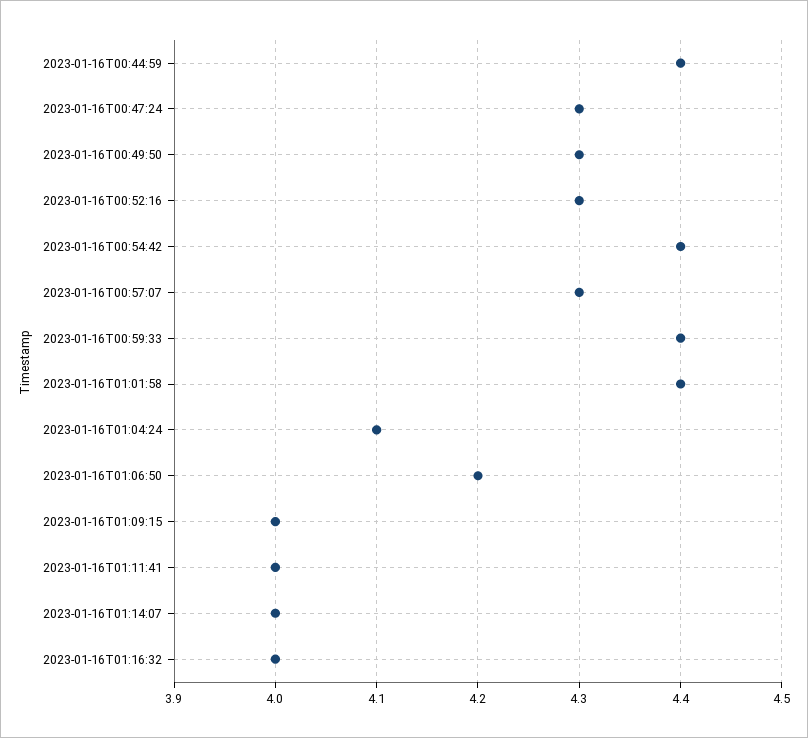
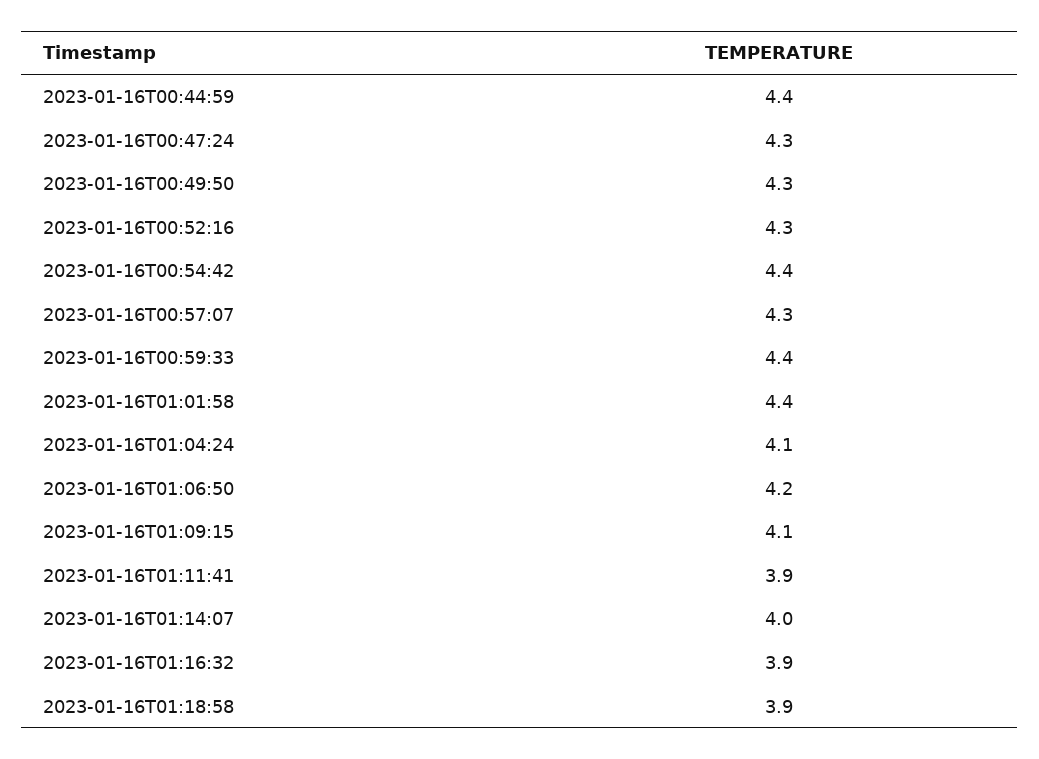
2023-01-16T01:09:15: 4 -> 4.1
2023-01-16T01:11:41: 4 -> 3.9
2023-01-16T01:16:32: 4 -> 3.9
2023-01-16T01:18:58: none -> 3.9

